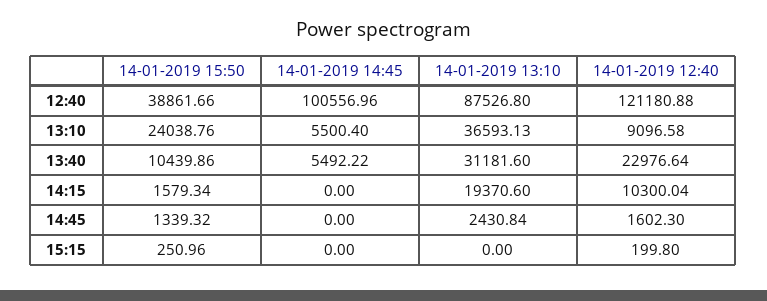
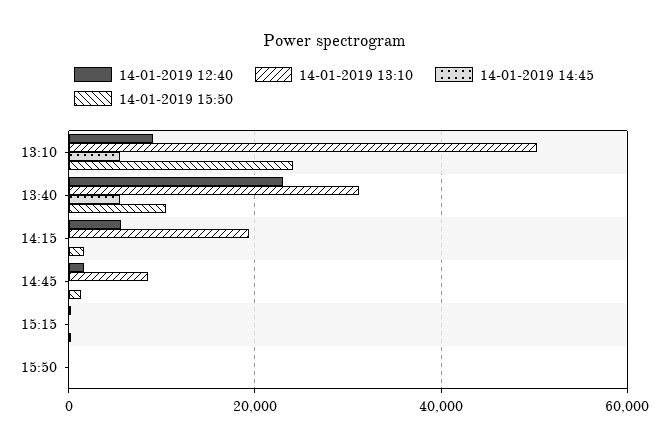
14-01-2019 15:50, 12:40: 38861.66 -> none
14-01-2019 14:45, 12:40: 100556.96 -> none
14-01-2019 13:10, 12:40: 87526.8 -> none
14-01-2019 12:40, 12:40: 121180.88 -> none
14-01-2019 13:10, 13:10: 36593.13 -> 50000
14-01-2019 12:40, 14:15: 10300.04 -> 6000
14-01-2019 13:10, 14:45: 2430.84 -> 8000
14-01-2019 12:40, 15:50: none -> 0
14-01-2019 13:10, 15:50: none -> 0
14-01-2019 14:45, 15:50: none -> 0
14-01-2019 15:50, 15:50: none -> 0

